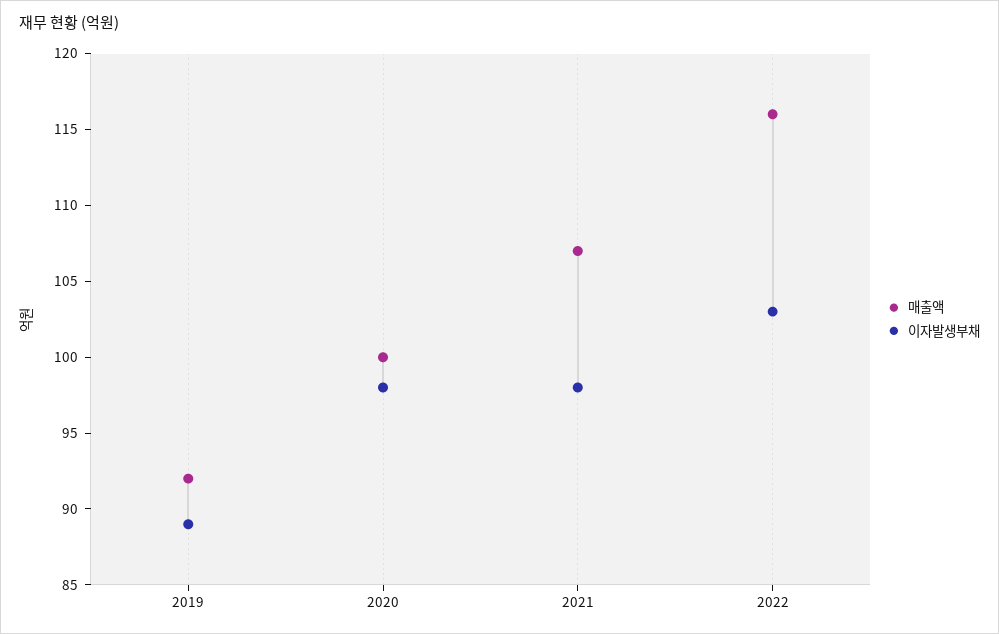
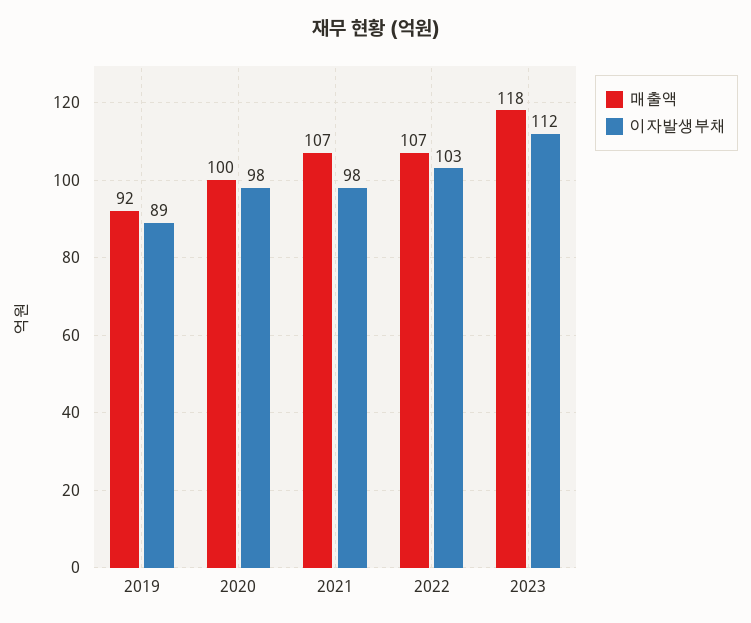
매출액, 2022: 116 -> 107
매출액, 2023: none -> 118
이자발생부채, 2023: none -> 112

